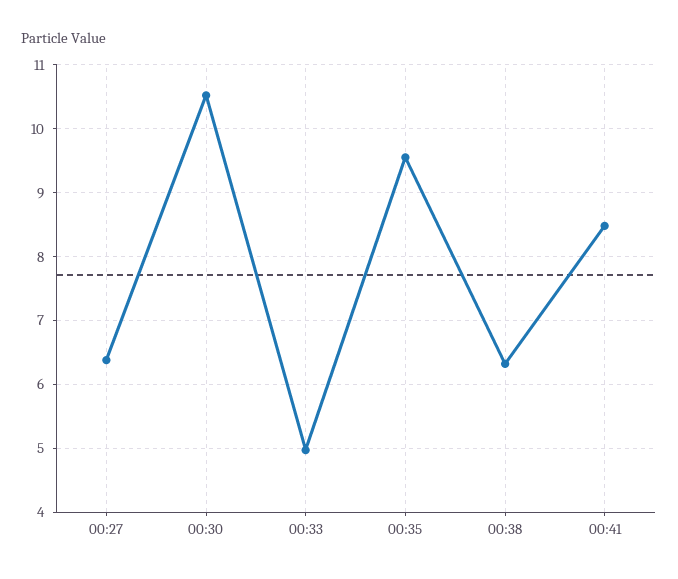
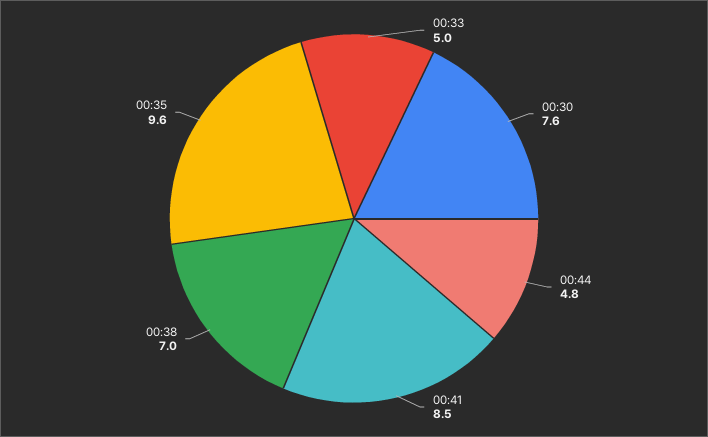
00:27: 6.4 -> none
00:30: 10.5 -> 7.6
00:38: 6.3 -> 7
00:44: none -> 4.8

